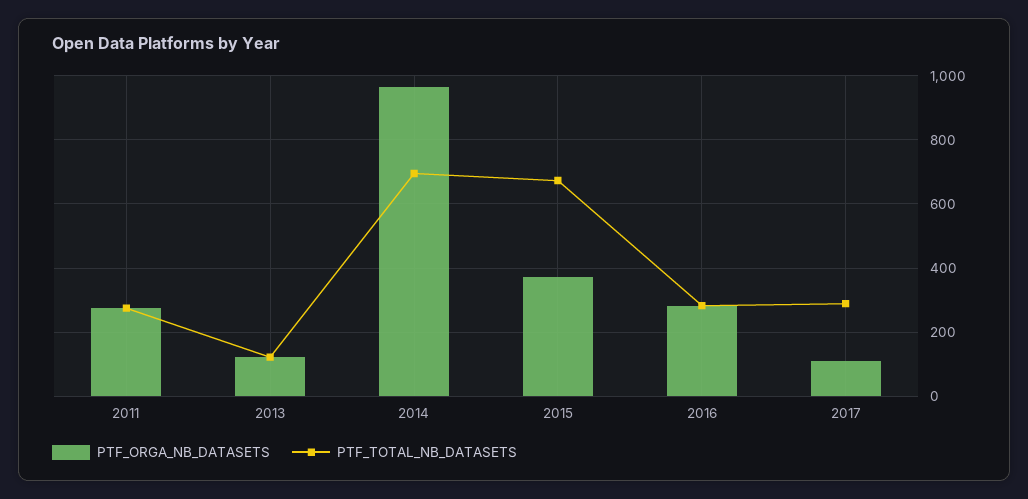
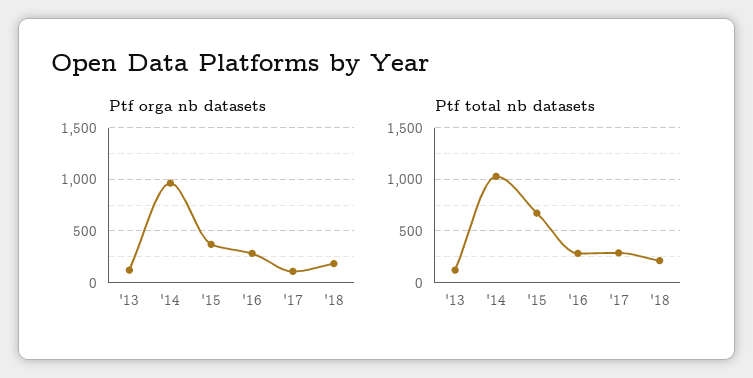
PTF_ORGA_NB_DATASETS, 2011: 280 -> none
PTF_TOTAL_NB_DATASETS, 2011: 280 -> none
PTF_TOTAL_NB_DATASETS, 2014: 700 -> 1000
PTF_ORGA_NB_DATASETS, '18: none -> 200
PTF_TOTAL_NB_DATASETS, '18: none -> 200

